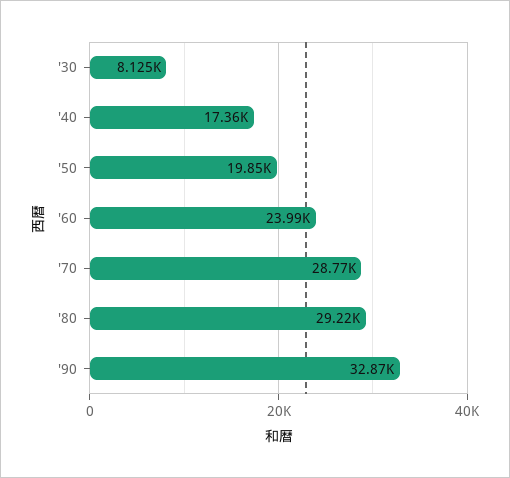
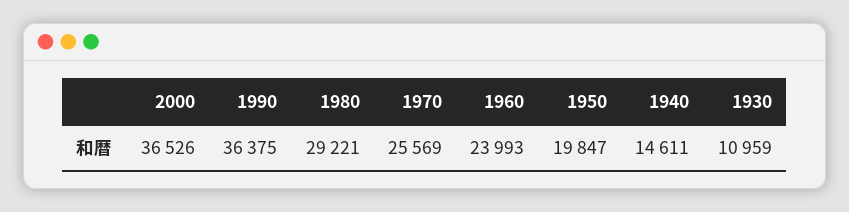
'30: 8125 -> 10959
'40: 17360 -> 14611
'70: 28770 -> 25569
'90: 32870 -> 36375
2000: none -> 36526

